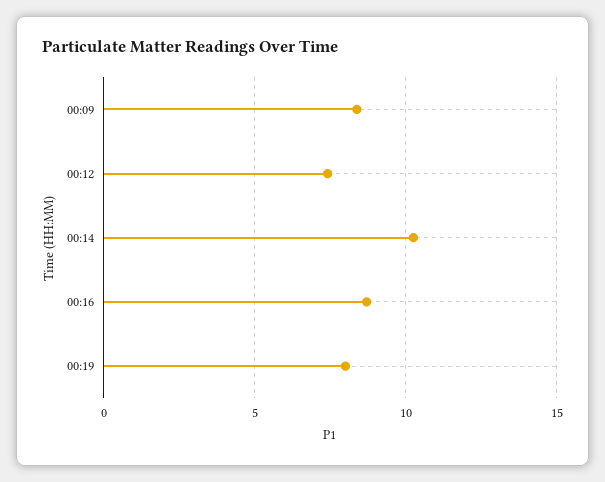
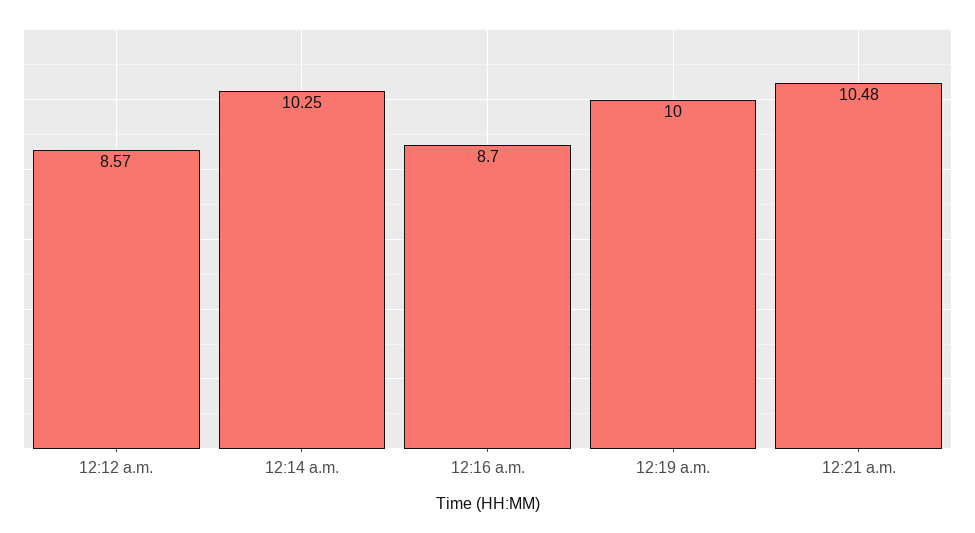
00:09: 8.5 -> none
00:12: 7.5 -> 8.57
00:19: 8 -> 10
12:21 a.m.: none -> 10.48

